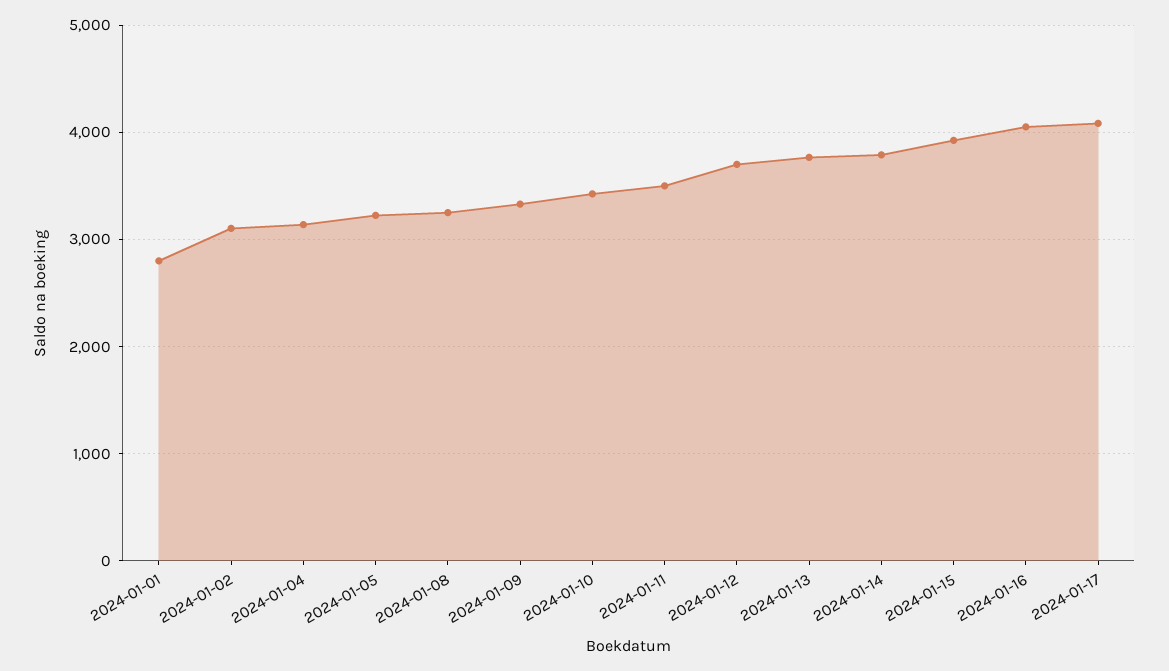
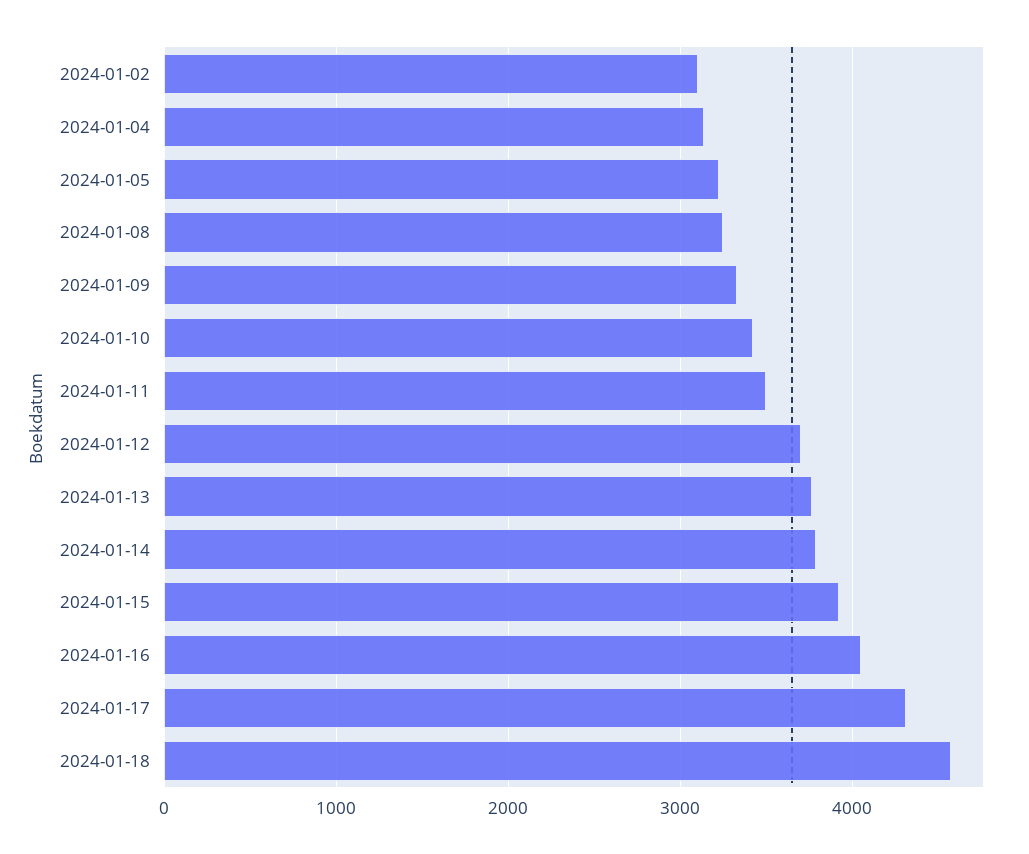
2024-01-01: 2800 -> none
2024-01-17: 4100 -> 4300
2024-01-18: none -> 4600

